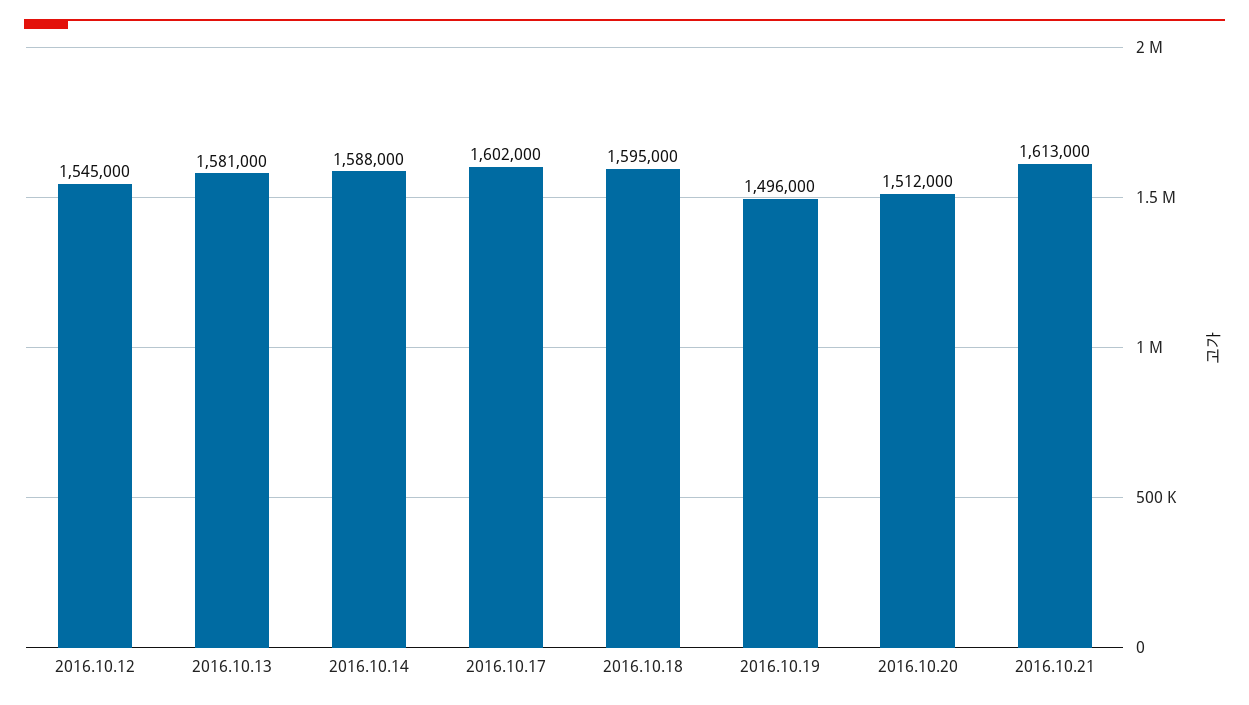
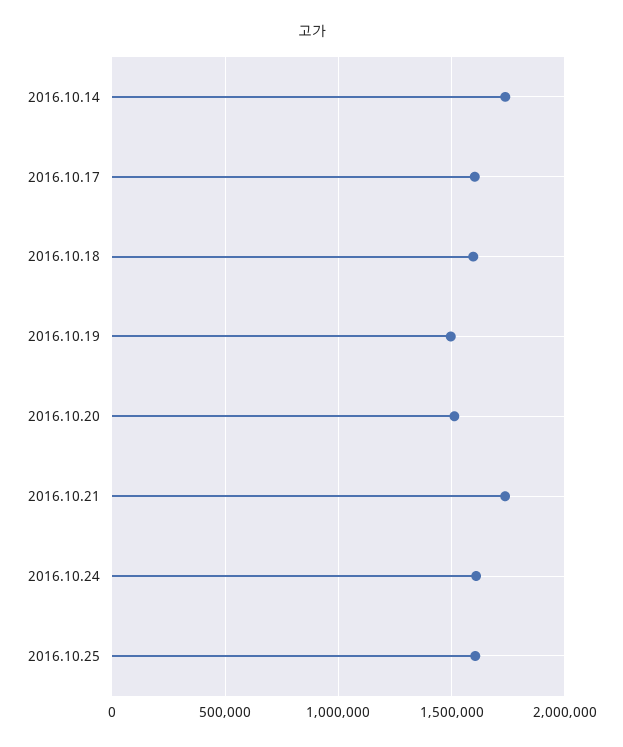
2016.10.12: 1545000 -> none
2016.10.13: 1581000 -> none
2016.10.14: 1588000 -> 1750000
2016.10.21: 1613000 -> 1750000
2016.10.24: none -> 1600000
2016.10.25: none -> 1600000

